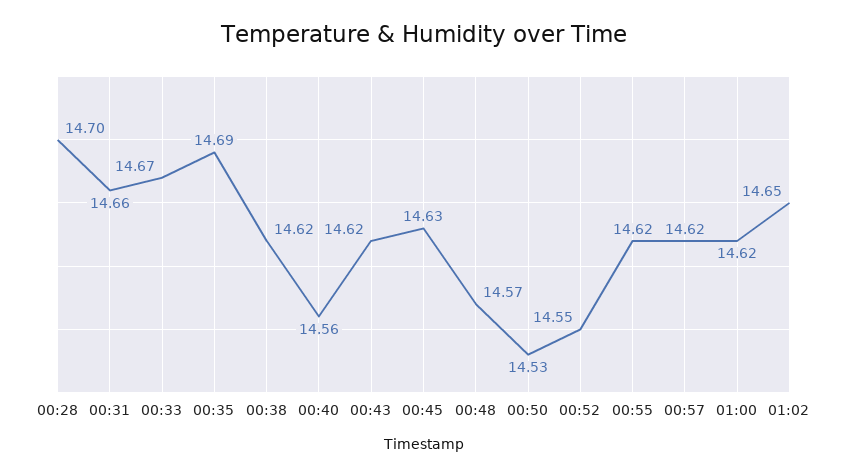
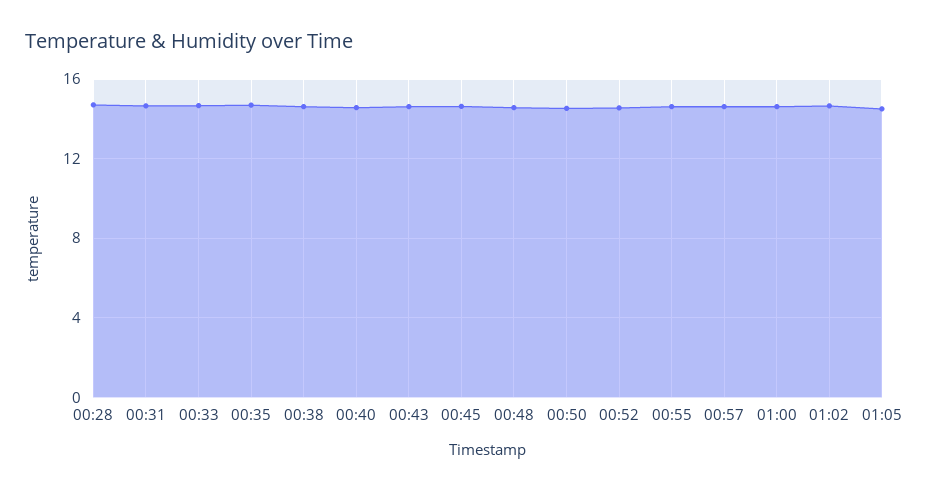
01:05: none -> 14.5

